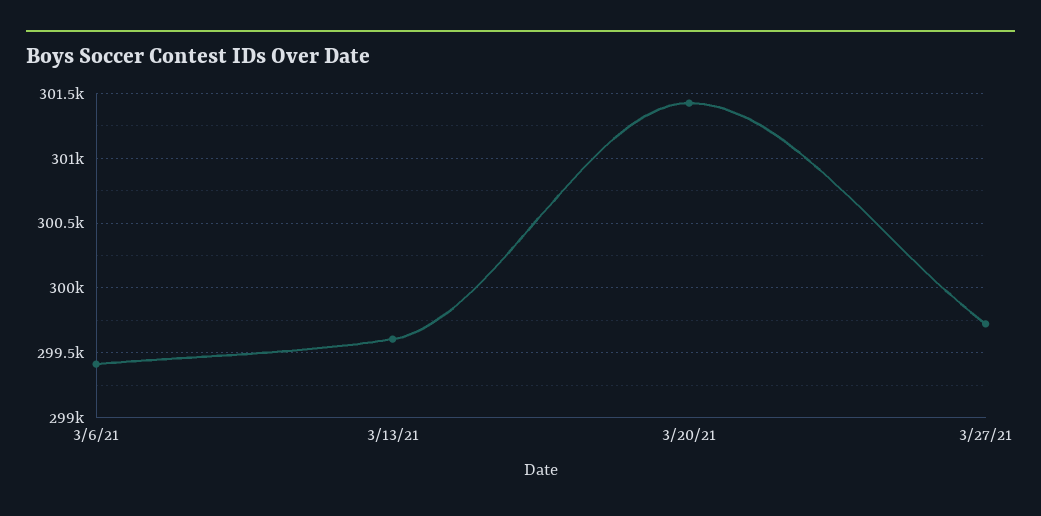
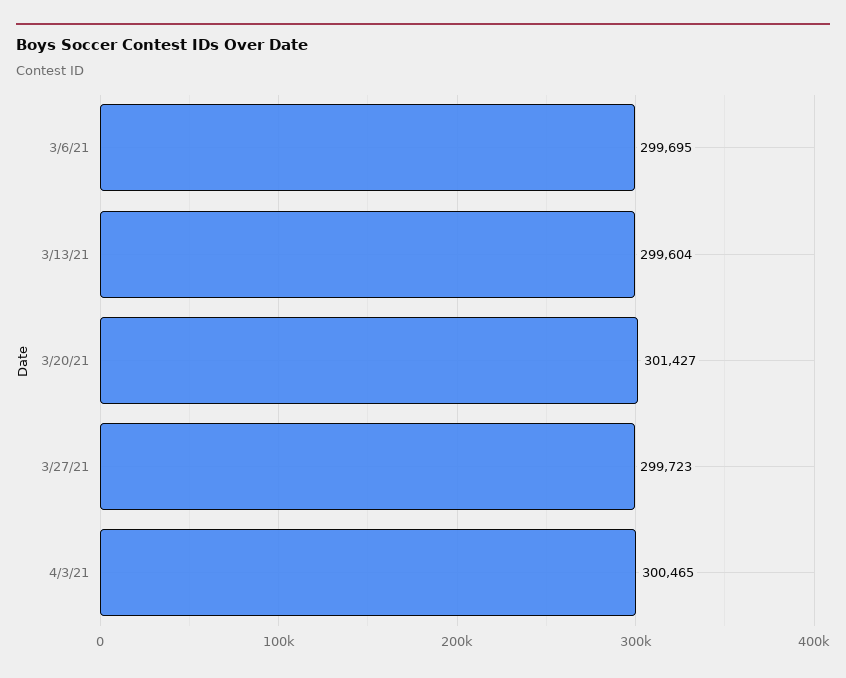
3/6/21: 299400 -> 299695
4/3/21: none -> 300465

